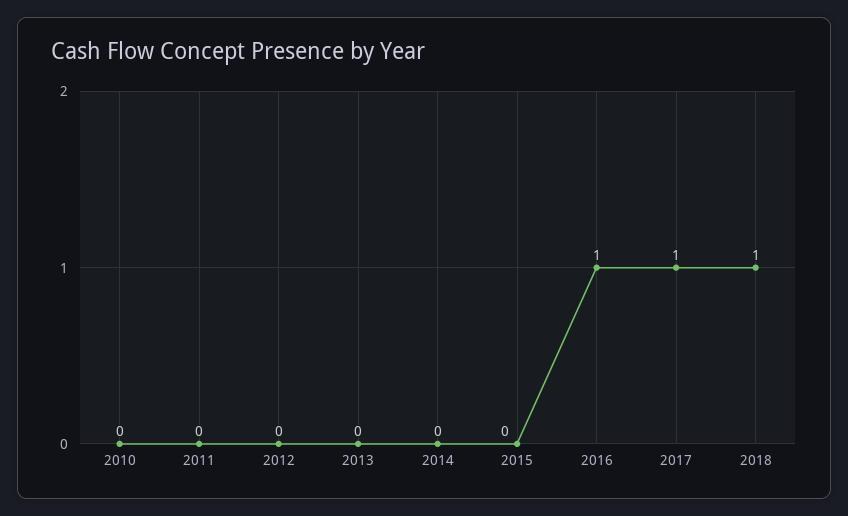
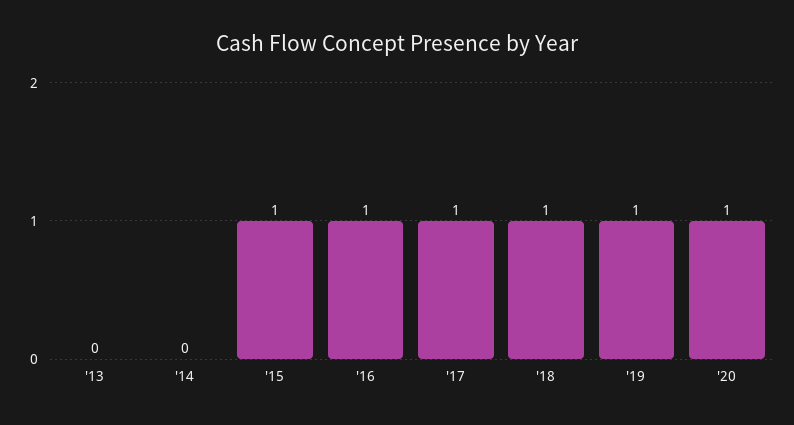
2010: 0 -> none
2011: 0 -> none
2012: 0 -> none
2015: 0 -> 1
'19: none -> 1
'20: none -> 1

